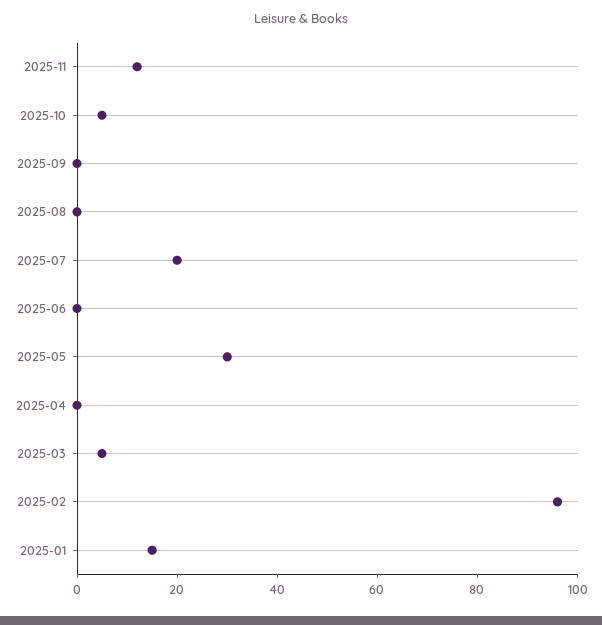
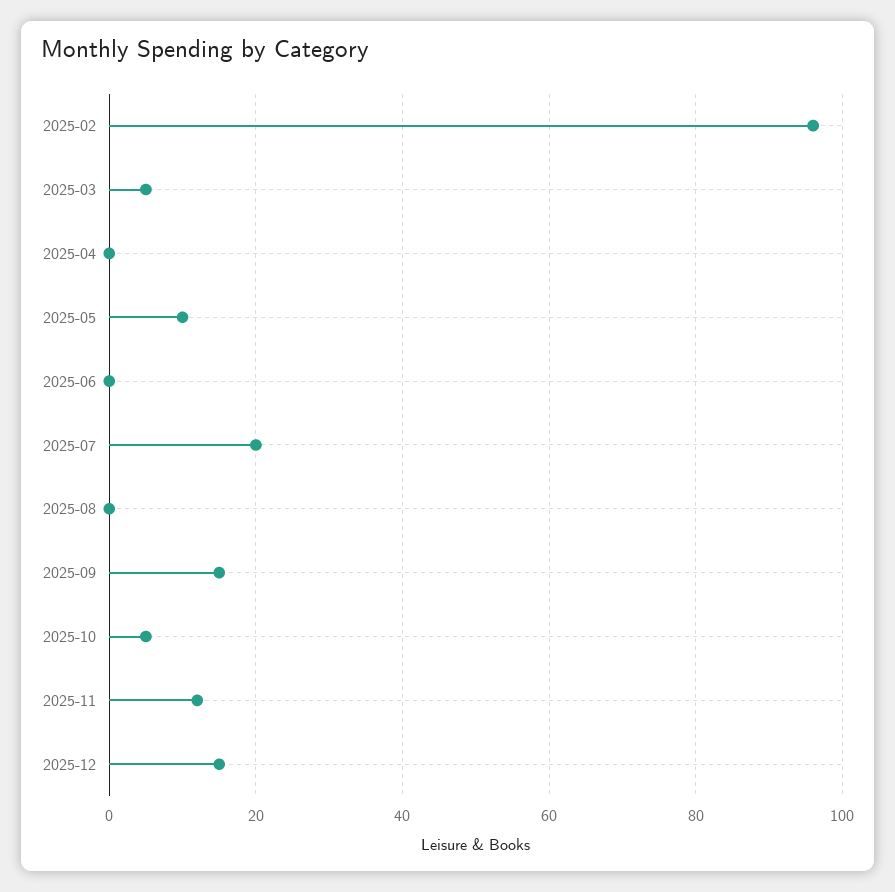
2025-09: 0 -> 15
2025-05: 30 -> 10
2025-01: 15 -> none
2025-12: none -> 15

